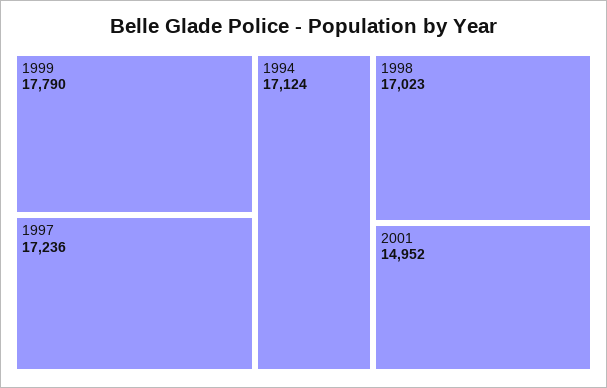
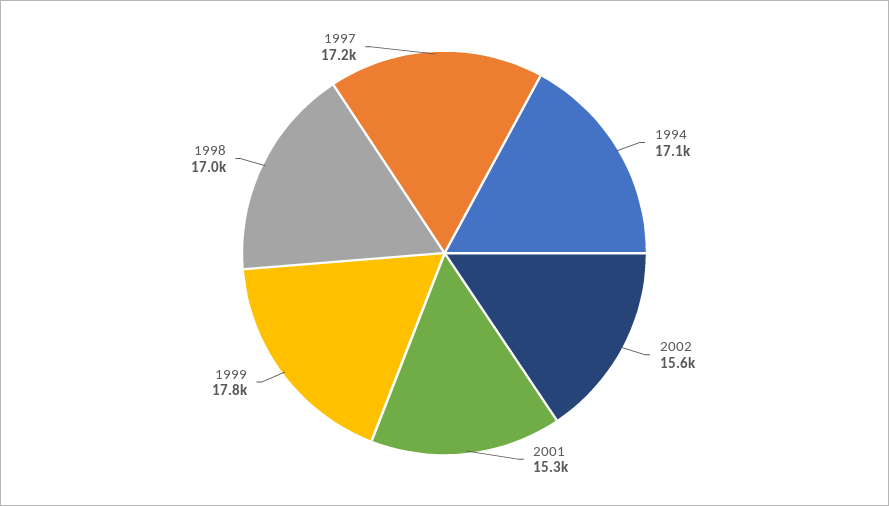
2001: 14952 -> 15300
2002: none -> 15600

